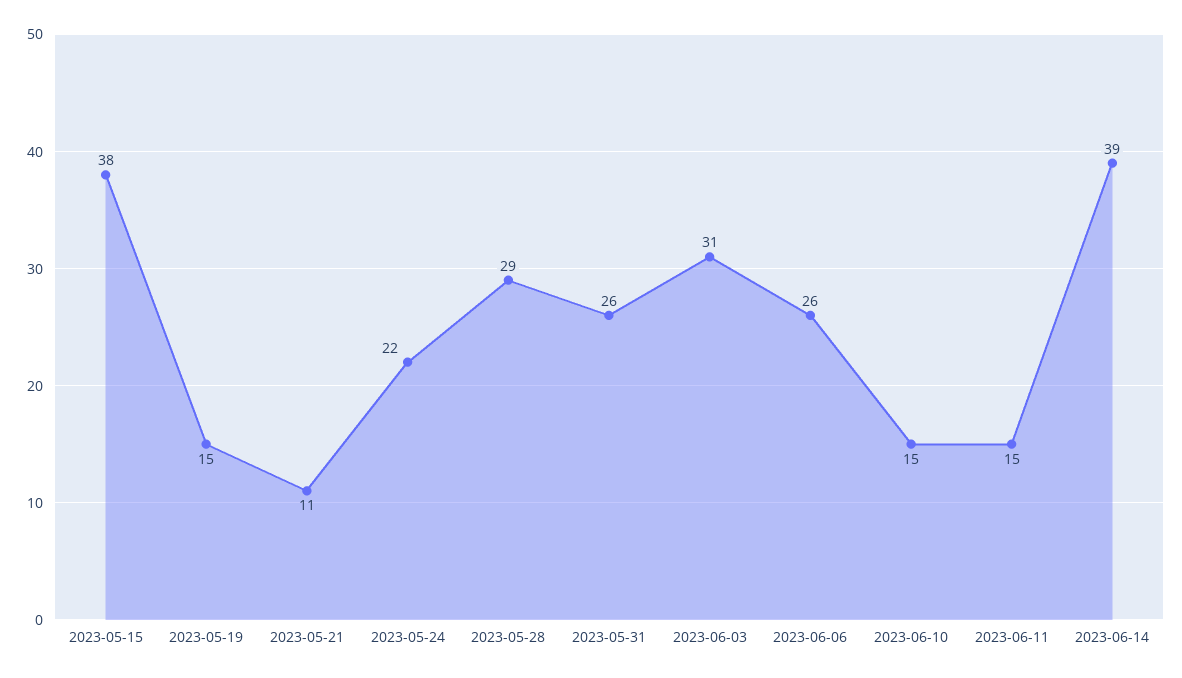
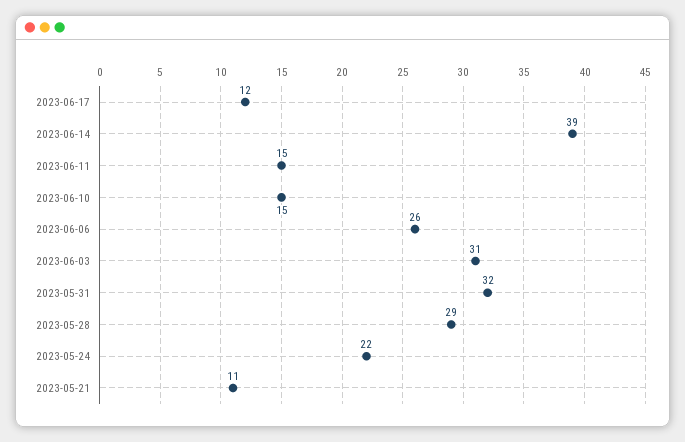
2023-05-15: 38 -> none
2023-05-19: 15 -> none
2023-05-31: 26 -> 32
2023-06-17: none -> 12

